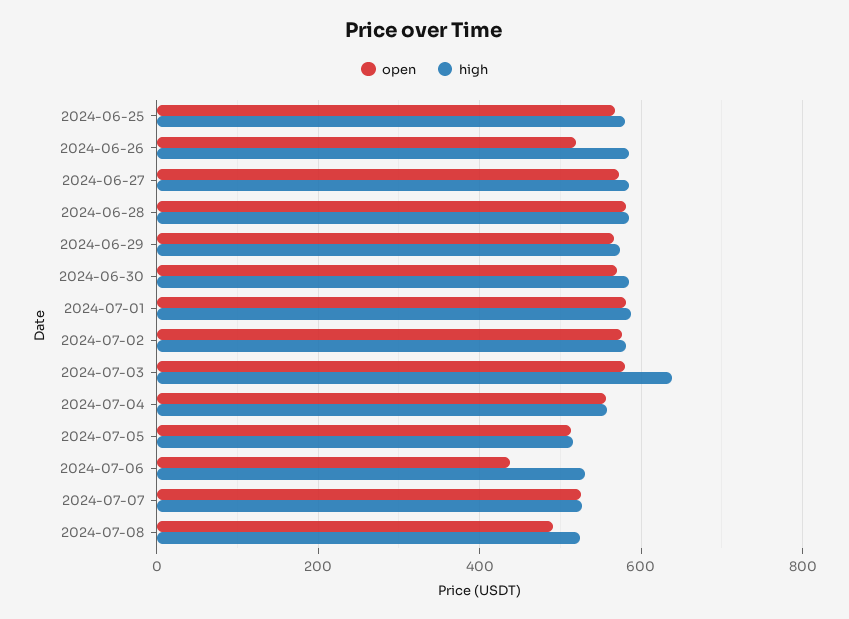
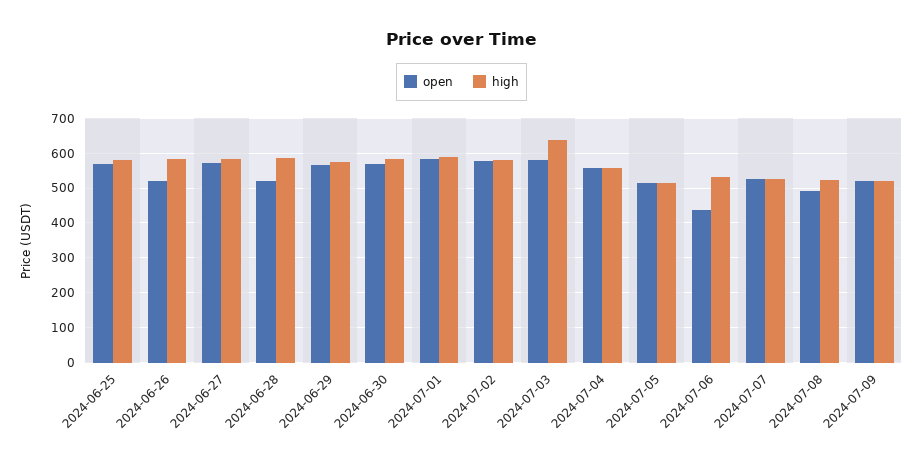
open, 2024-06-28: 580 -> 520
open, 2024-07-09: none -> 520
high, 2024-07-09: none -> 520

